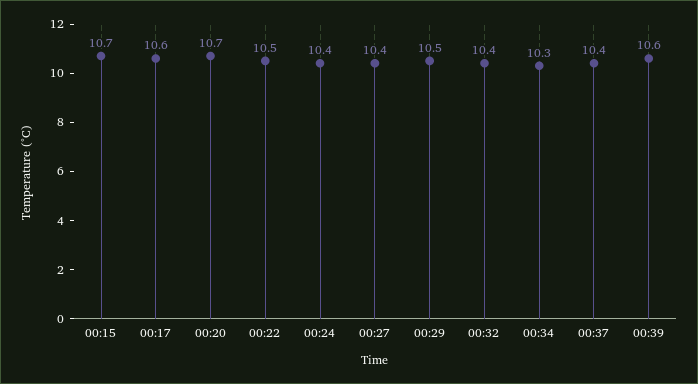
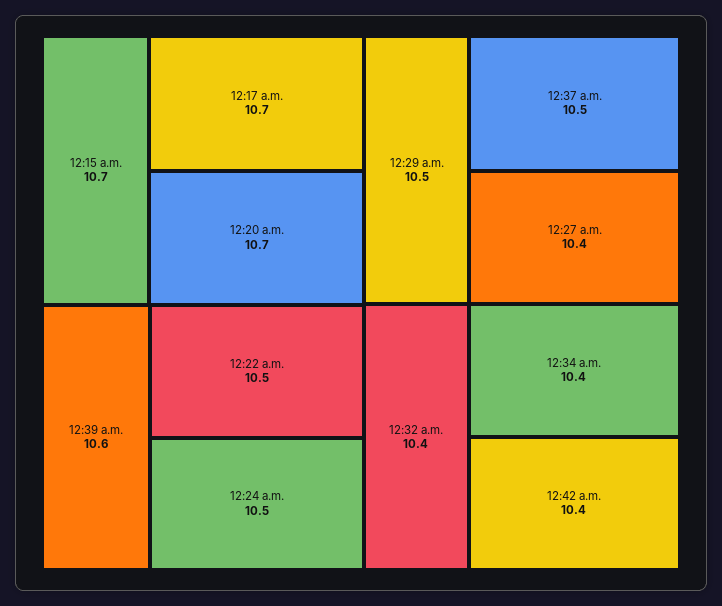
00:17: 10.6 -> 10.7
00:24: 10.4 -> 10.5
00:34: 10.3 -> 10.4
00:37: 10.4 -> 10.5
12:42 a.m.: none -> 10.4

